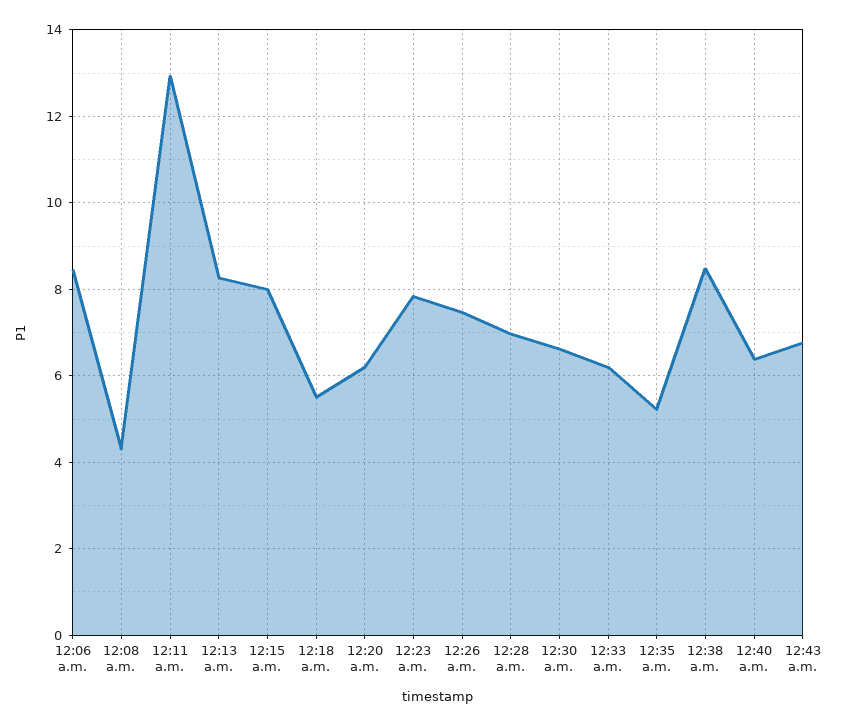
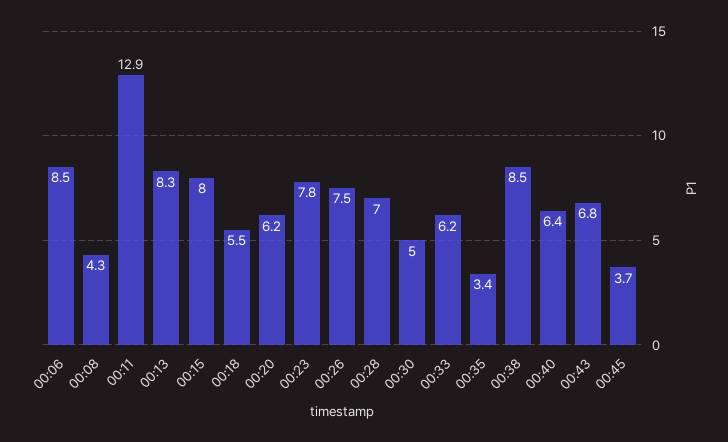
12:30 a.m.: 6.6 -> 5
12:35 a.m.: 5.2 -> 3.4
00:45: none -> 3.7

